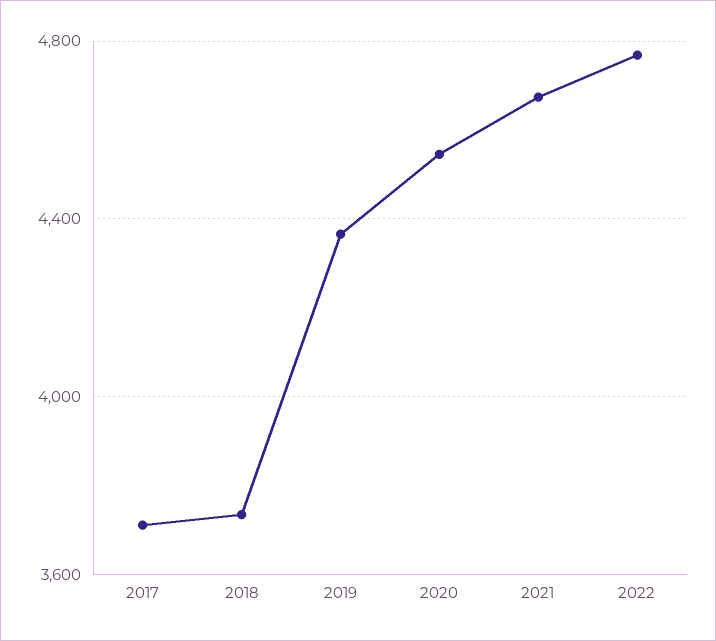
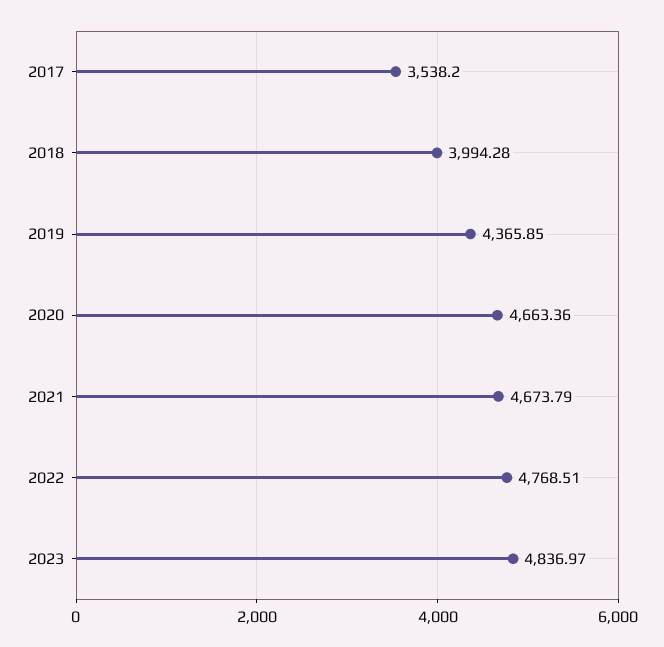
2017: 3700 -> 3538.2
2018: 3750 -> 3994.28
2020: 4550 -> 4663.36
2023: none -> 4836.97

